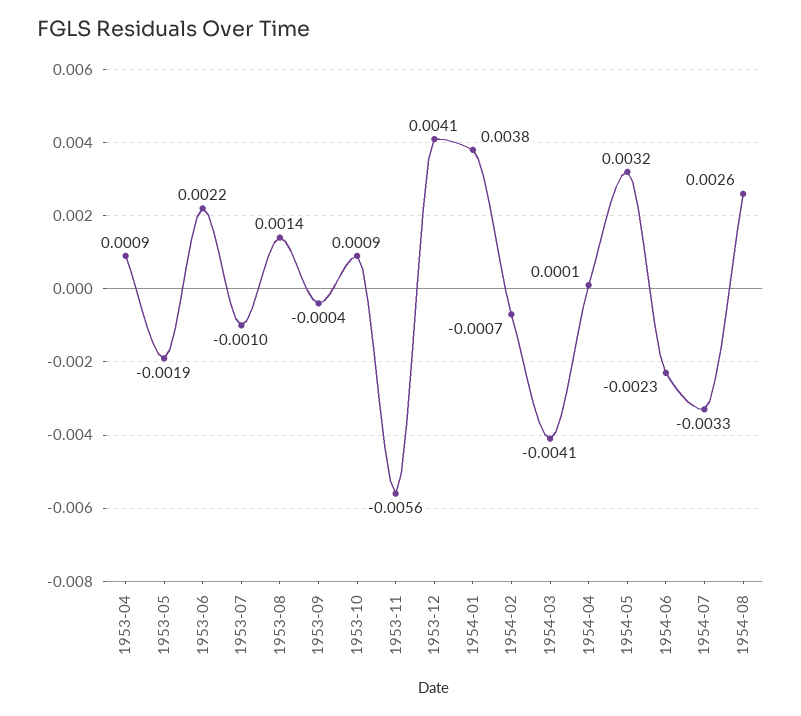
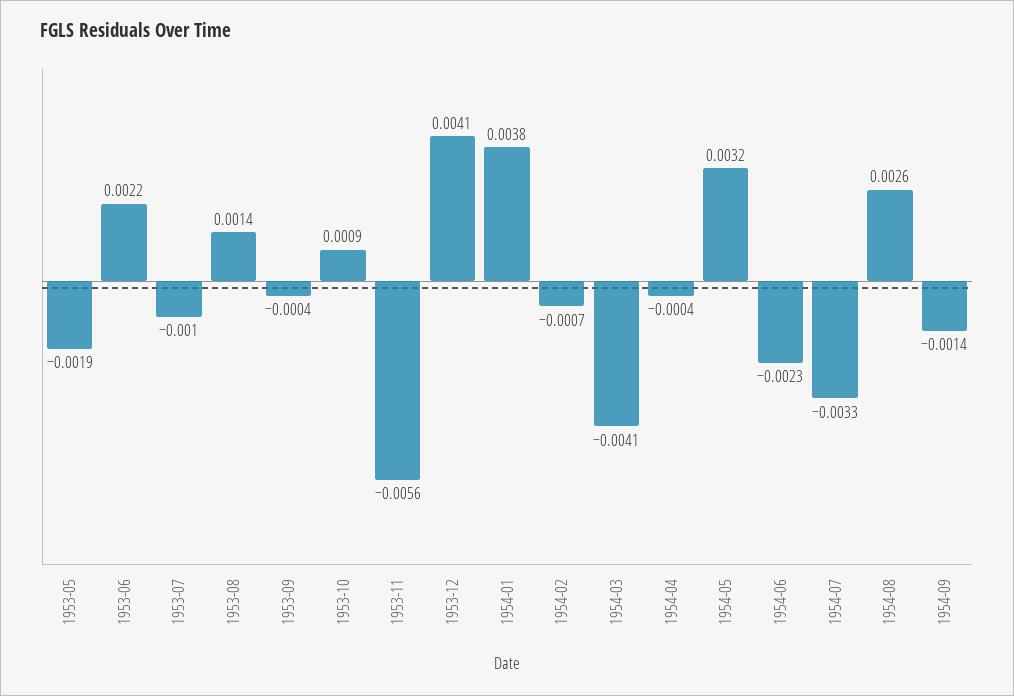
1953-04: 0.0009 -> none
1954-04: 0.0001 -> -0.0004
1954-09: none -> -0.0014

